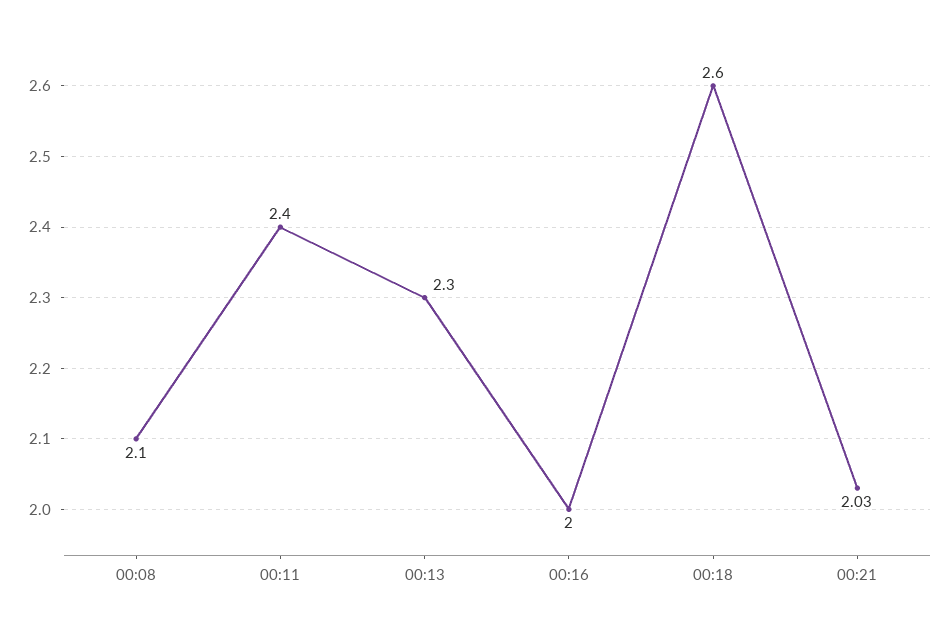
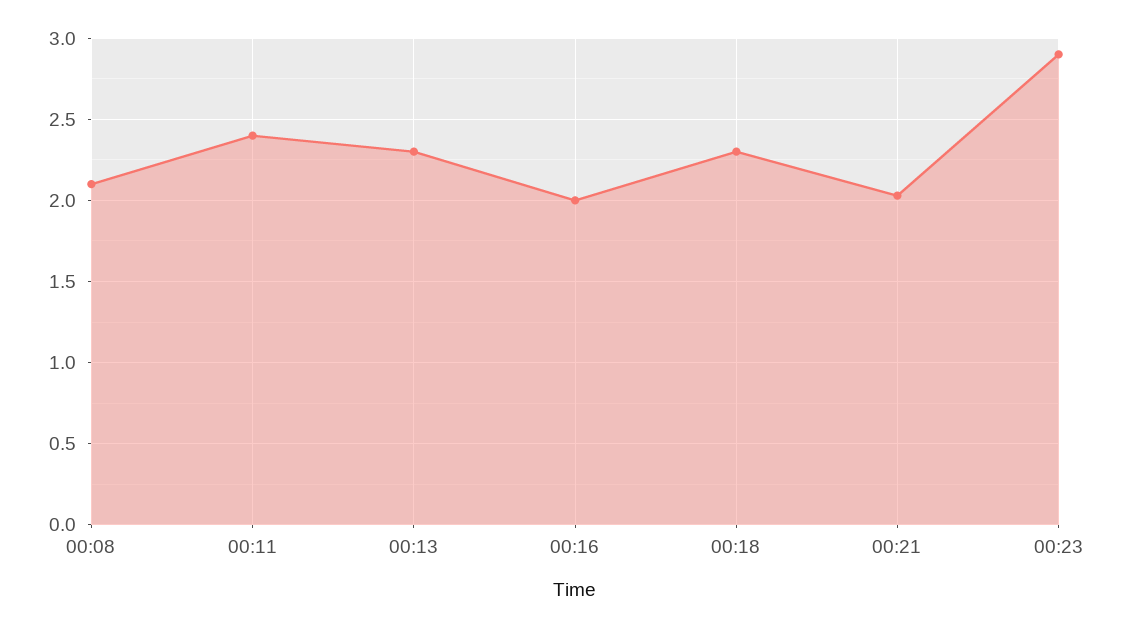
00:18: 2.6 -> 2.3
00:23: none -> 2.9

